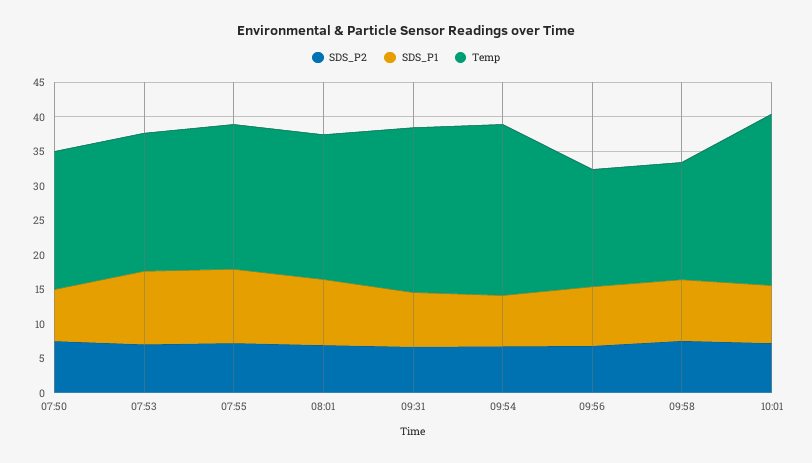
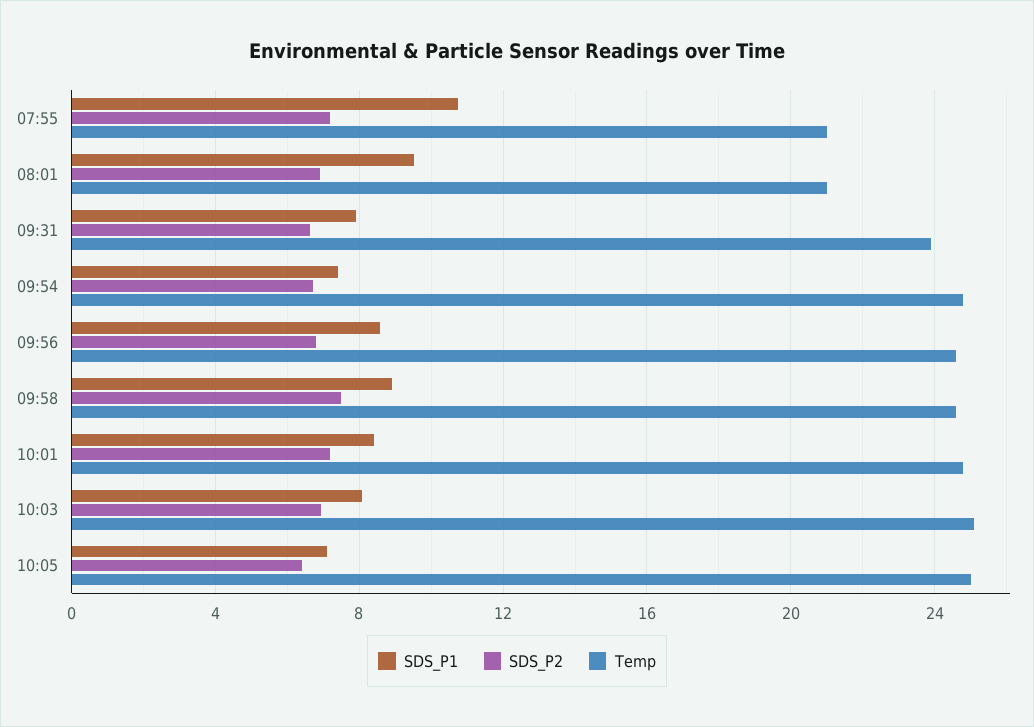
SDS_P2, 07:50: 7.5 -> none
SDS_P1, 07:50: 7.5 -> none
Temp, 07:50: 20 -> none
SDS_P2, 07:53: 7.5 -> none
SDS_P1, 07:53: 10 -> none
Temp, 07:53: 20 -> none
Temp, 09:56: 17.5 -> 24.5
Temp, 09:58: 17.5 -> 24.5
SDS_P1, 10:03: none -> 8
SDS_P2, 10:03: none -> 7
Temp, 10:03: none -> 25
SDS_P1, 10:05: none -> 7
SDS_P2, 10:05: none -> 6.5
Temp, 10:05: none -> 25

